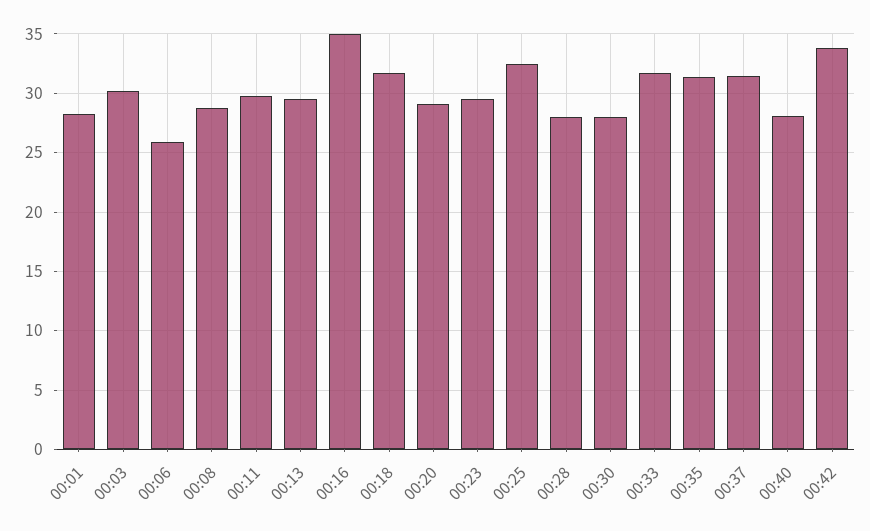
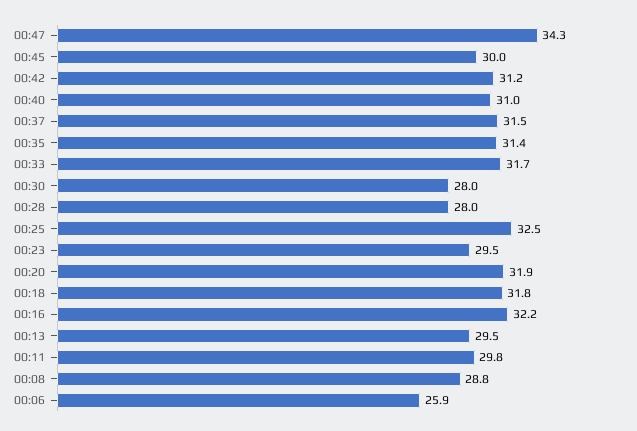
00:01: 28 -> none
00:03: 30 -> none
00:16: 35 -> 32.2
00:20: 29 -> 31.9
00:40: 28 -> 31
00:42: 34 -> 31.2
00:47: none -> 34.3
00:45: none -> 30

